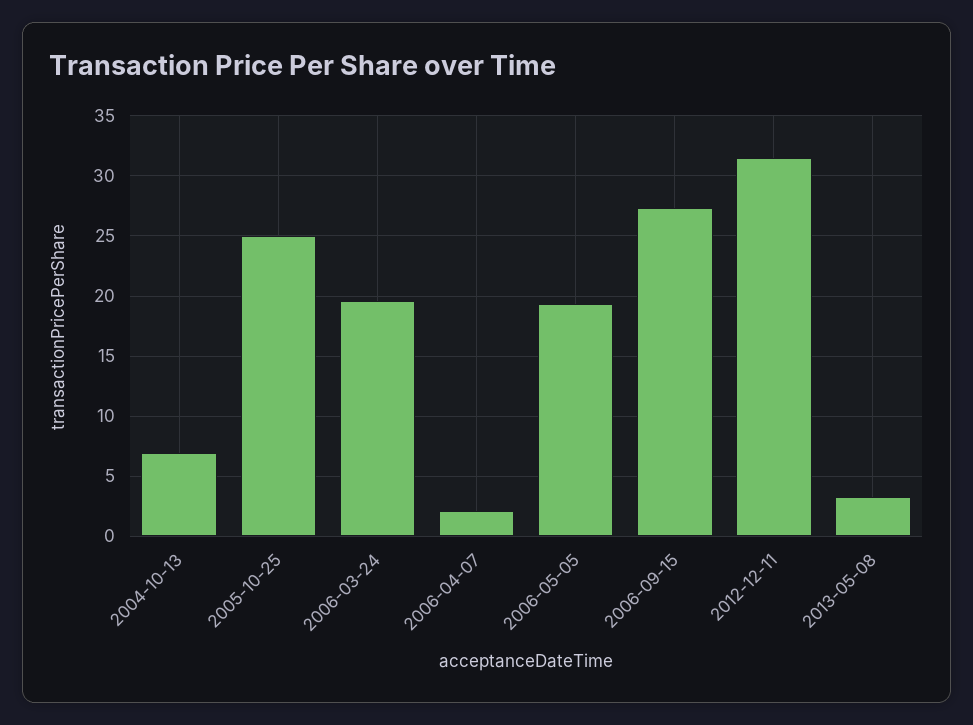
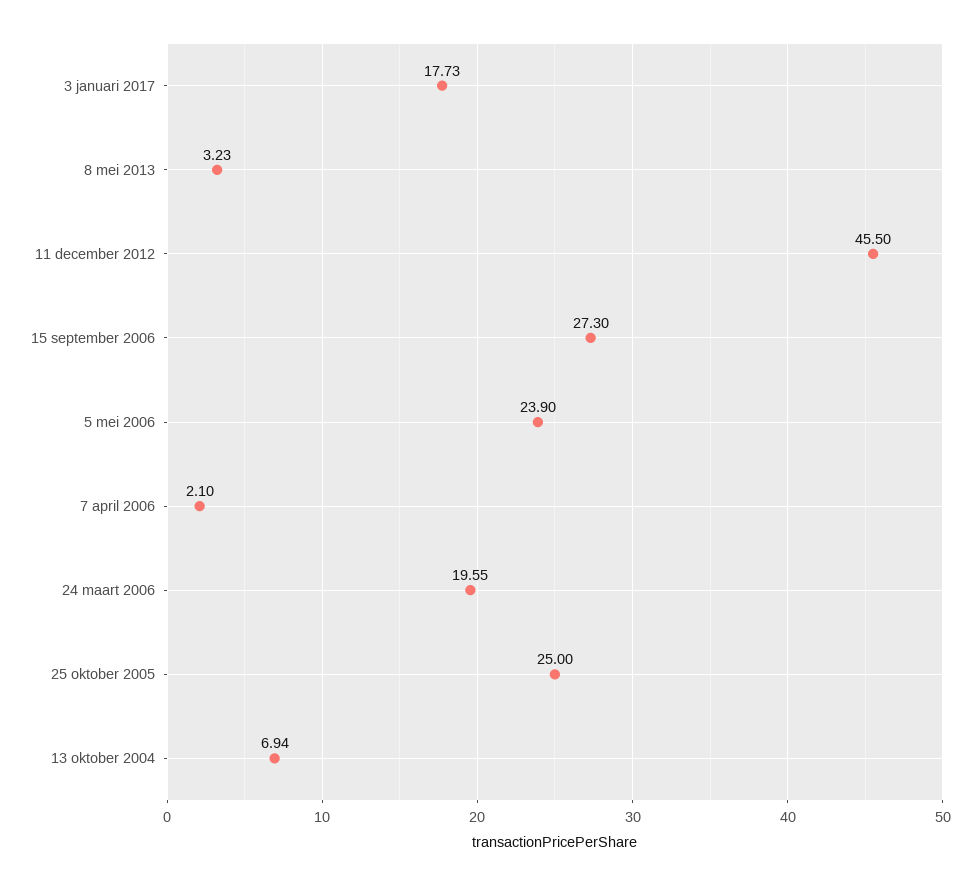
2006-05-05: 19.5 -> 23.9
2012-12-11: 31.5 -> 45.5
3 januari 2017: none -> 17.73

